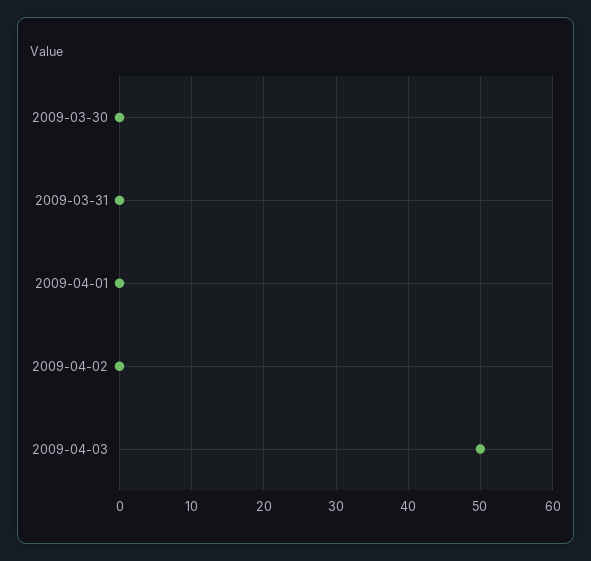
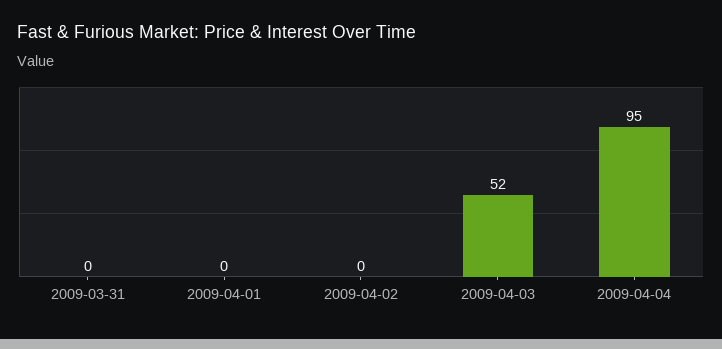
2009-03-30: 0 -> none
2009-04-03: 50 -> 52
2009-04-04: none -> 95

